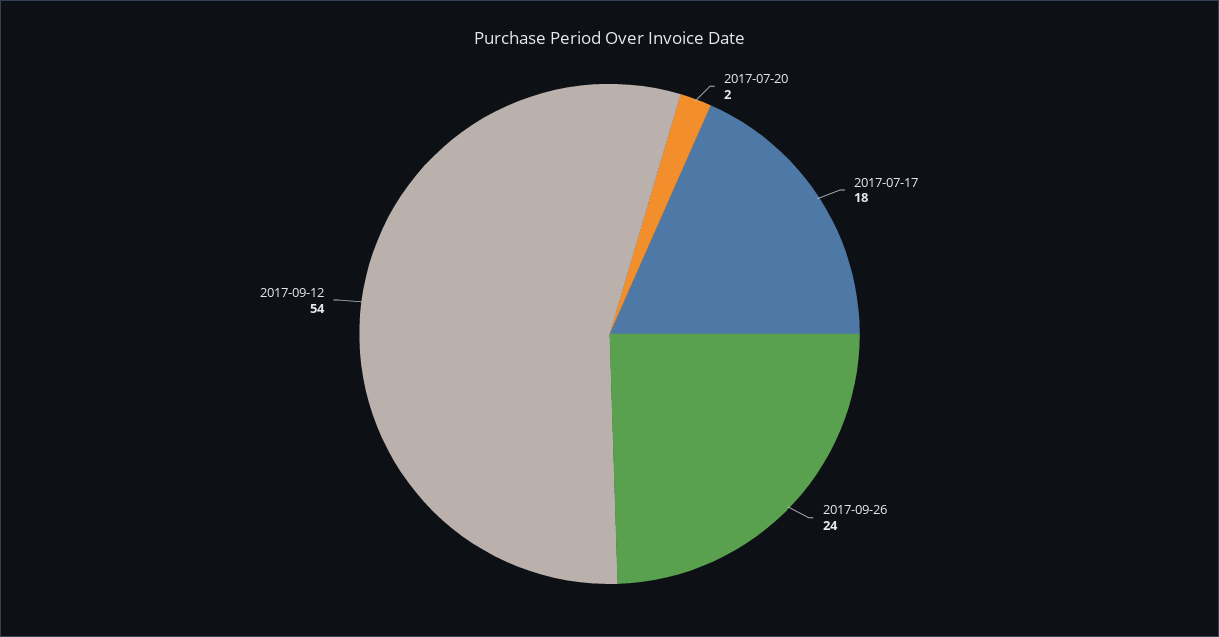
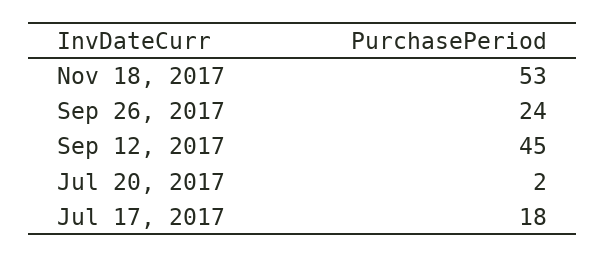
2017-09-12: 54 -> 45
Nov 18, 2017: none -> 53

